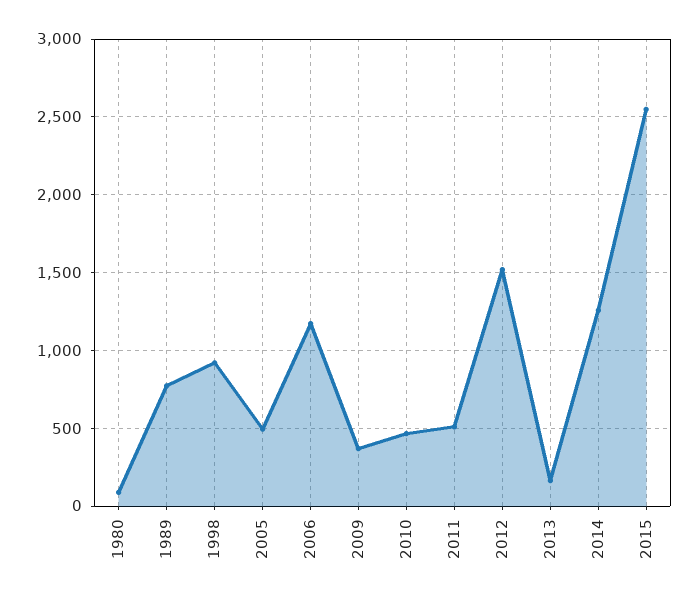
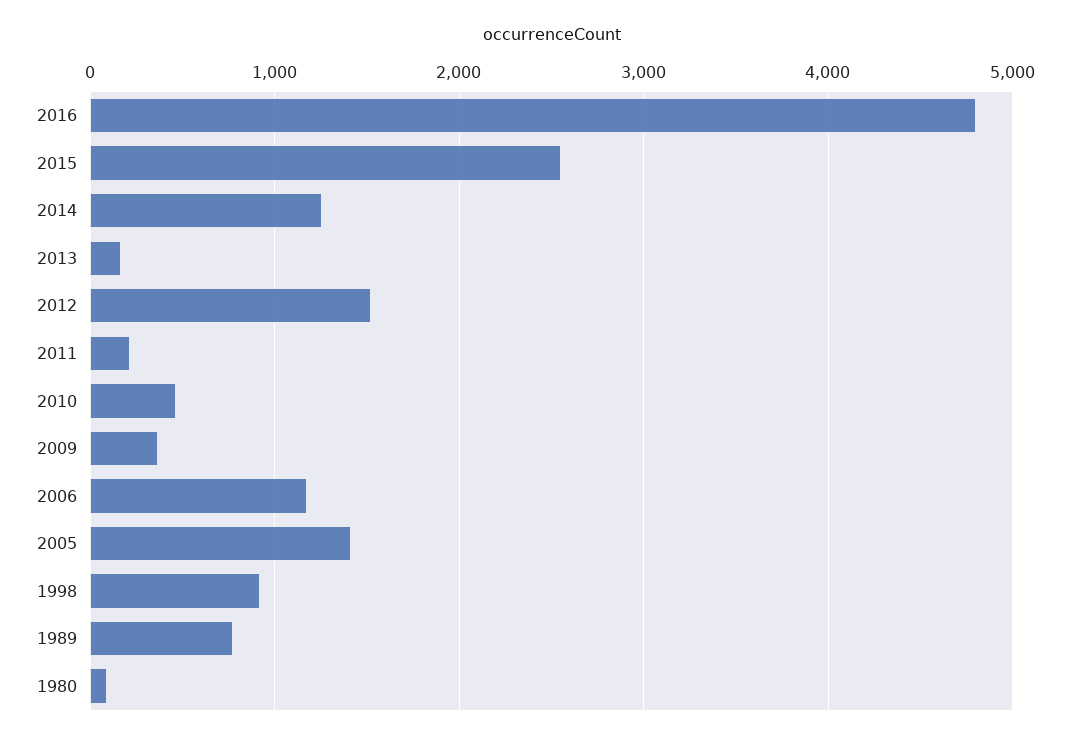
2005: 500 -> 1400
2011: 500 -> 200
2016: none -> 4800

